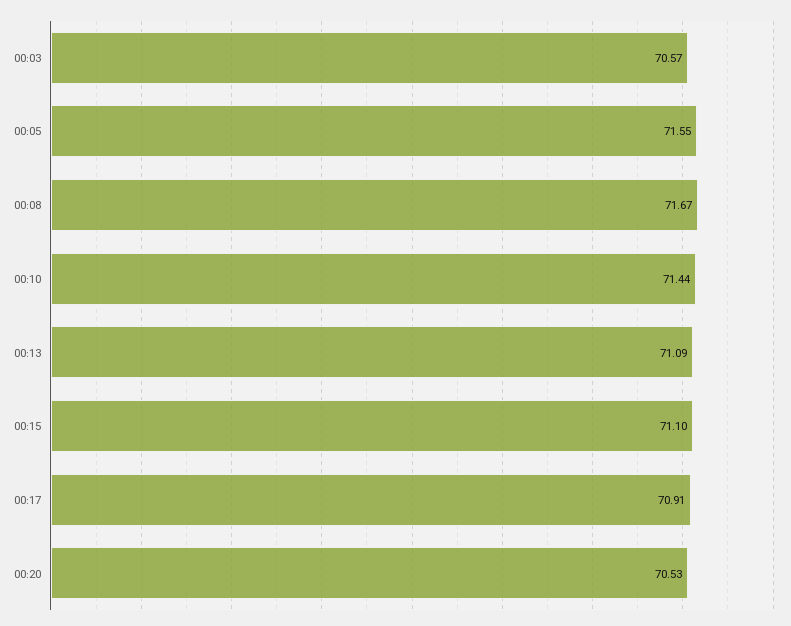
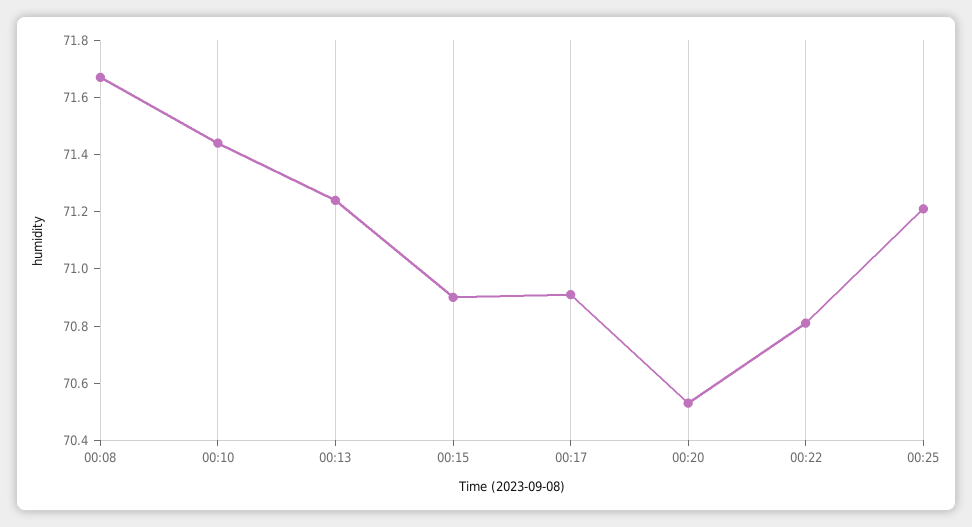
00:03: 70.57 -> none
00:05: 71.55 -> none
00:13: 71.09 -> 71.25
00:15: 71.1 -> 70.9
00:22: none -> 70.8
00:25: none -> 71.2

